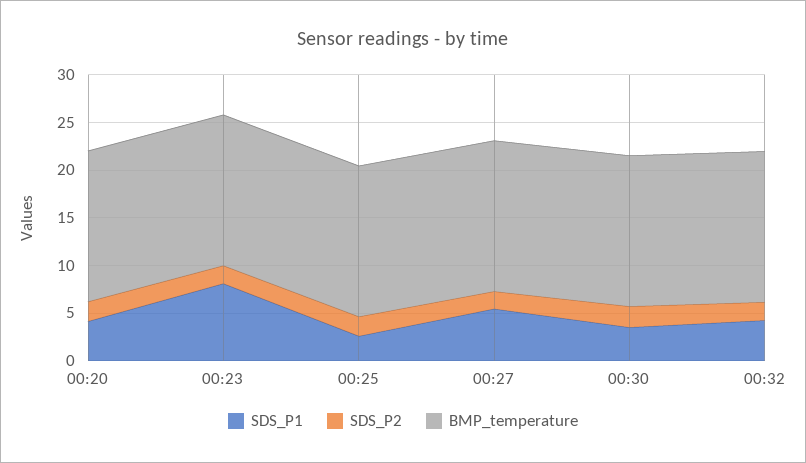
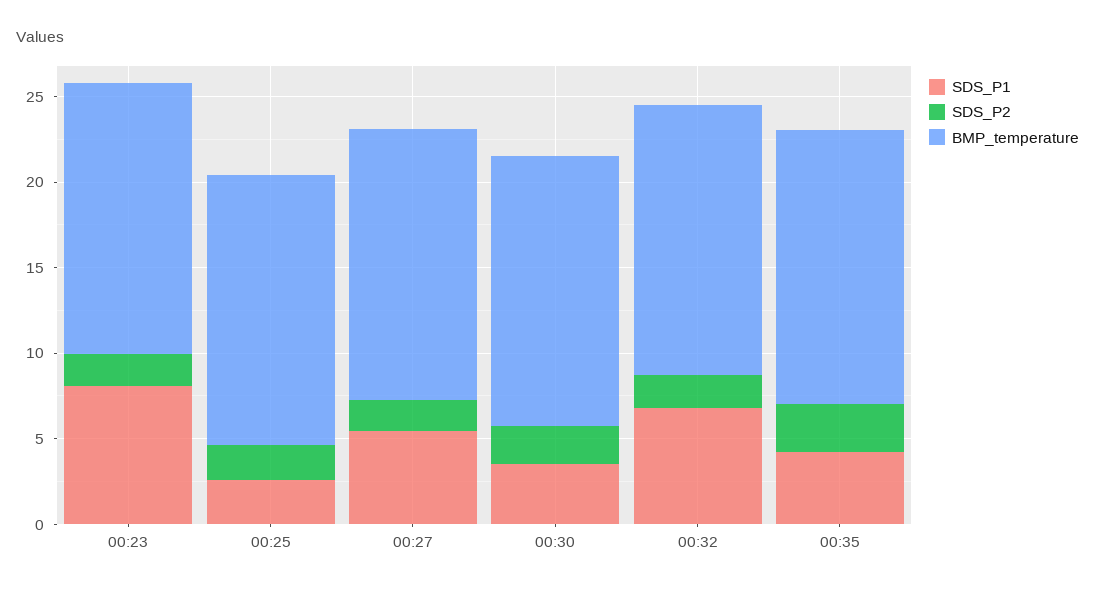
SDS_P1, 00:20: 4 -> none
SDS_P2, 00:20: 2 -> none
BMP_temperature, 00:20: 16 -> none
SDS_P1, 00:32: 4 -> 7
SDS_P1, 00:35: none -> 4
SDS_P2, 00:35: none -> 3
BMP_temperature, 00:35: none -> 16

